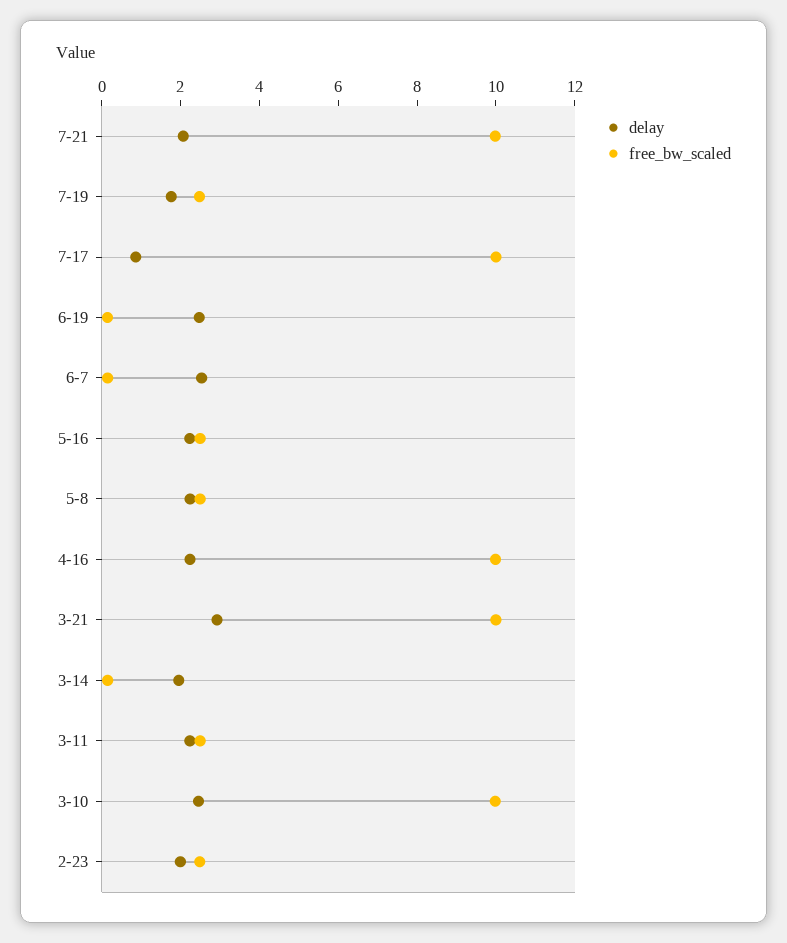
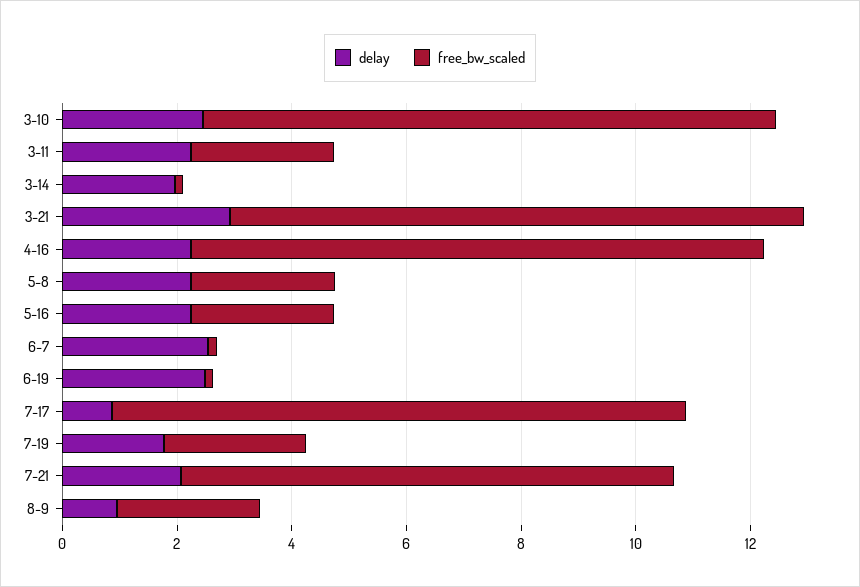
free_bw_scaled, 7-21: 10 -> 8.5
delay, 2-23: 2 -> none
free_bw_scaled, 2-23: 2.5 -> none
delay, 8-9: none -> 1
free_bw_scaled, 8-9: none -> 2.5

